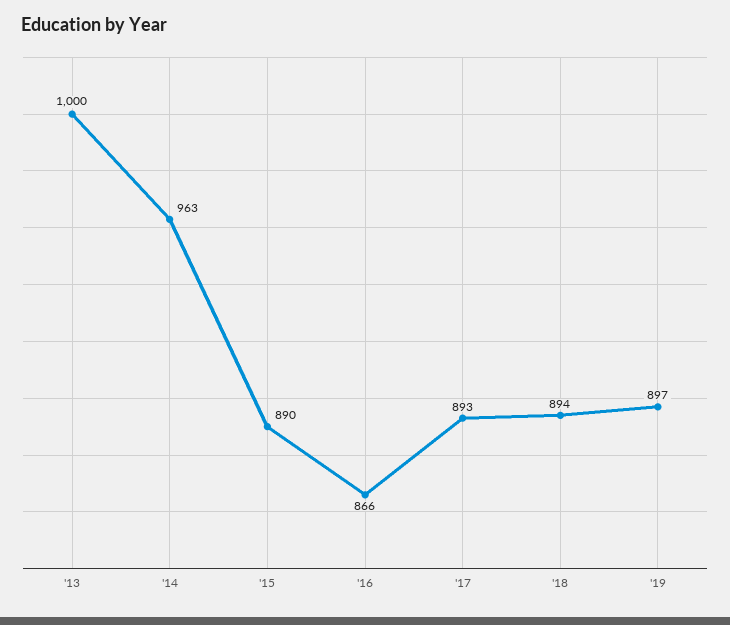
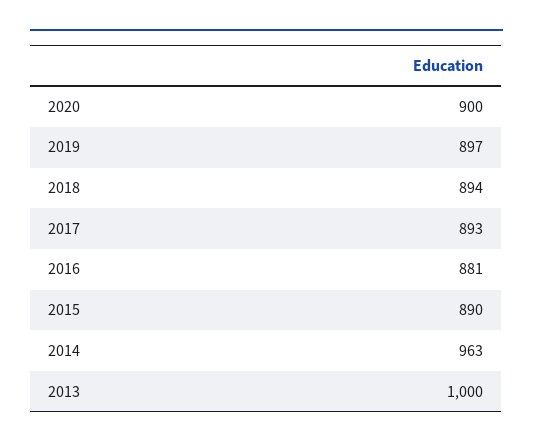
'16: 866 -> 881
2020: none -> 900

